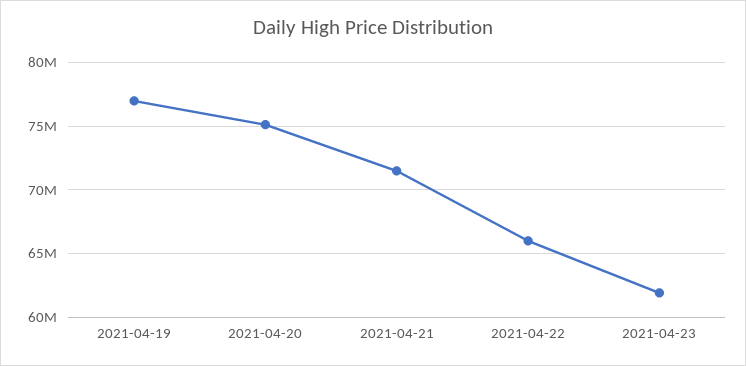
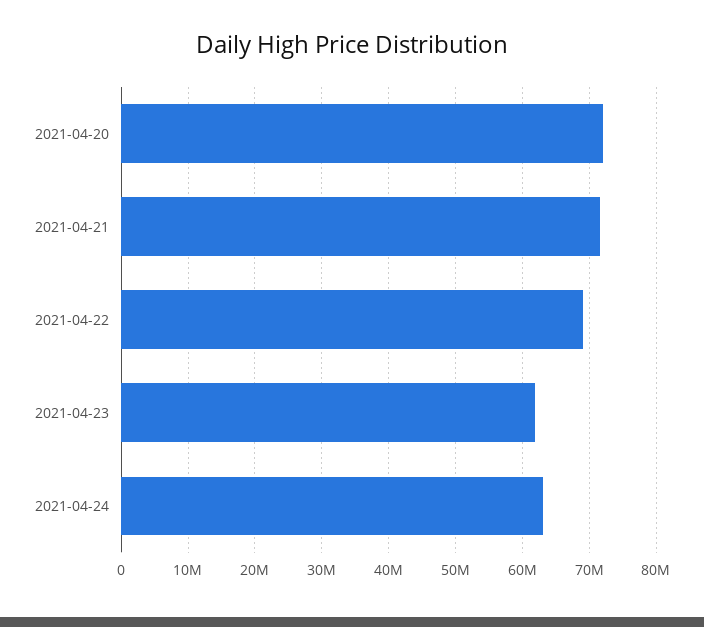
2021-04-19: 77000000 -> none
2021-04-20: 75000000 -> 72000000
2021-04-22: 66000000 -> 69000000
2021-04-24: none -> 63000000

